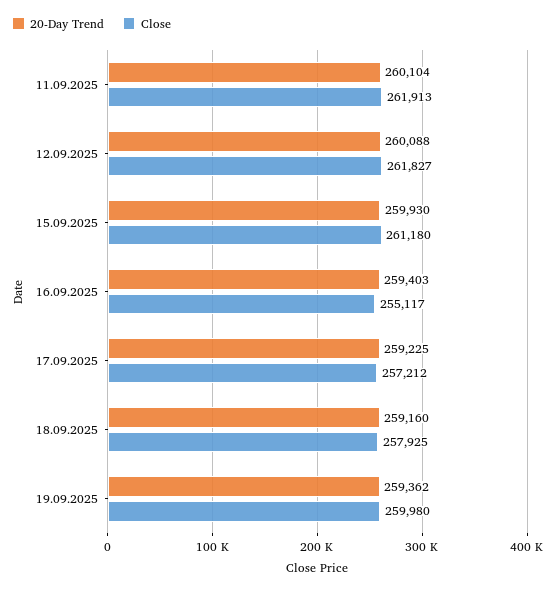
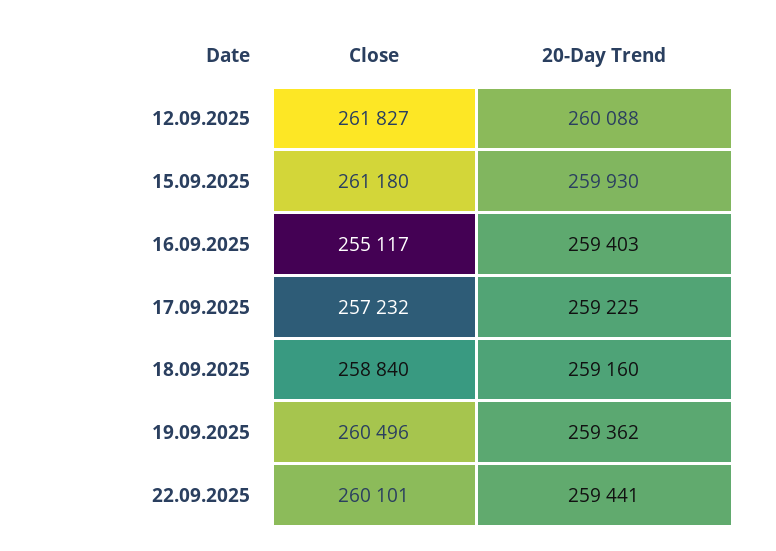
20-Day Trend, 11.09.2025: 260104 -> none
Close, 11.09.2025: 261913 -> none
Close, 17.09.2025: 257212 -> 257232
Close, 18.09.2025: 257925 -> 258840
Close, 19.09.2025: 259980 -> 260496
Close, 22.09.2025: none -> 260101
20-Day Trend, 22.09.2025: none -> 259441

